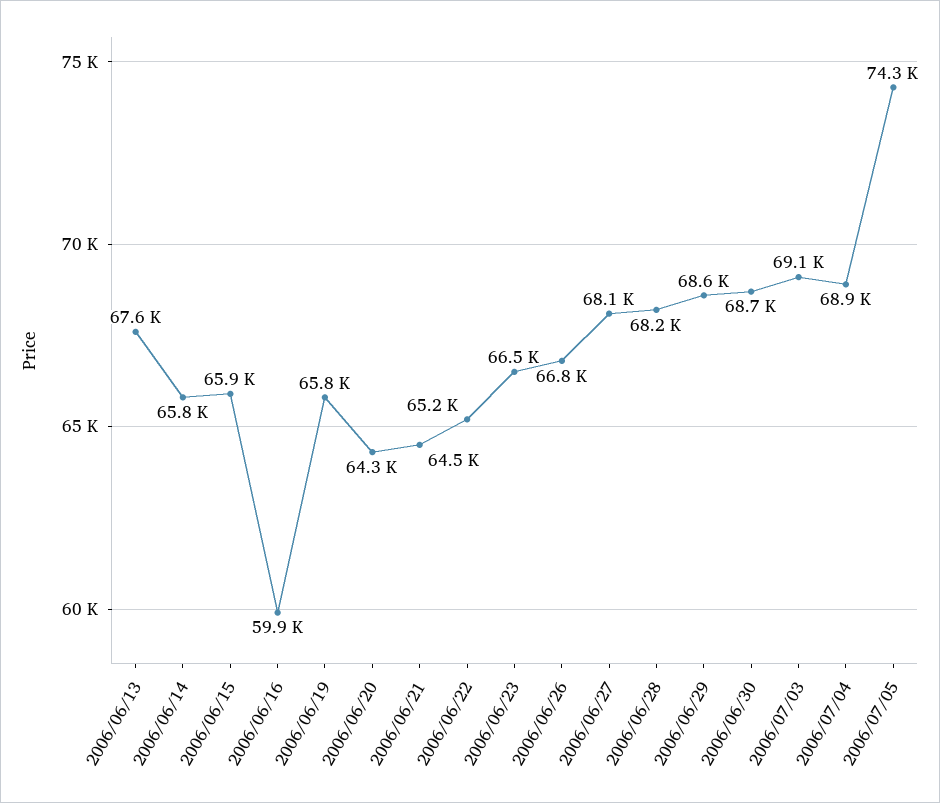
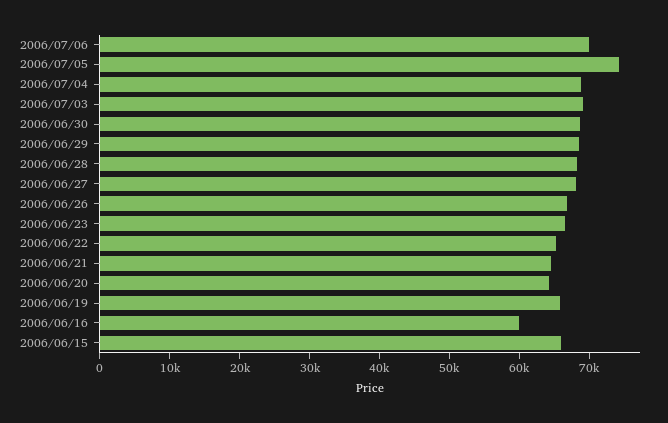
2006/06/13: 67600 -> none
2006/06/14: 65800 -> none
2006/07/06: none -> 70000

